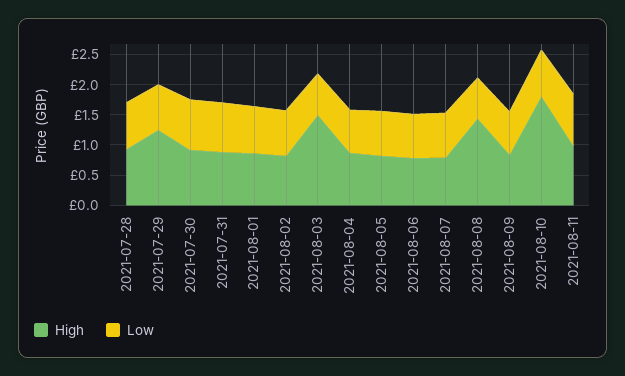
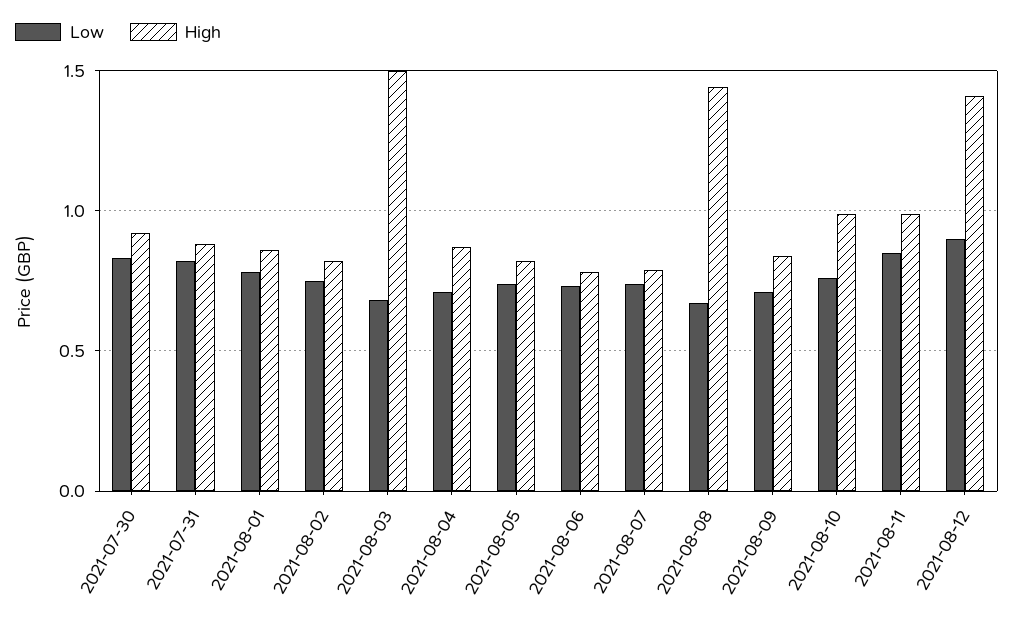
High, 2021-07-28: 1 -> none
Low, 2021-07-28: 0.75 -> none
High, 2021-07-29: 1.25 -> none
Low, 2021-07-29: 0.75 -> none
High, 2021-08-10: 1.75 -> 1
Low, 2021-08-12: none -> 0.9
High, 2021-08-12: none -> 1.4

